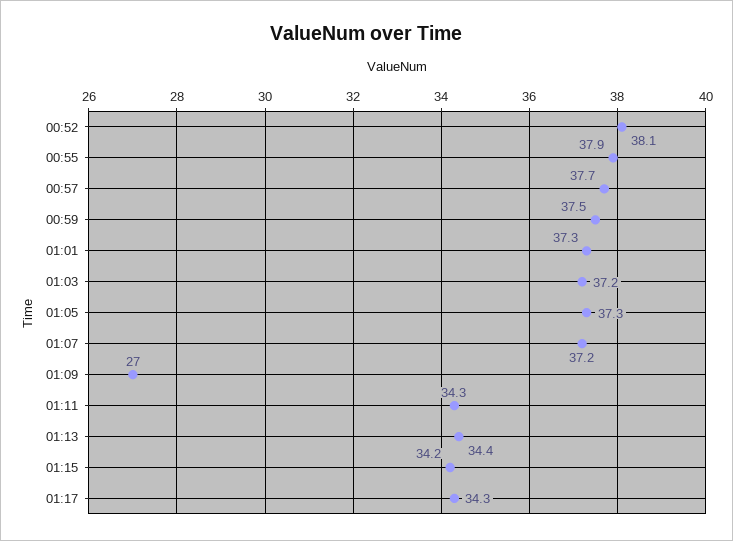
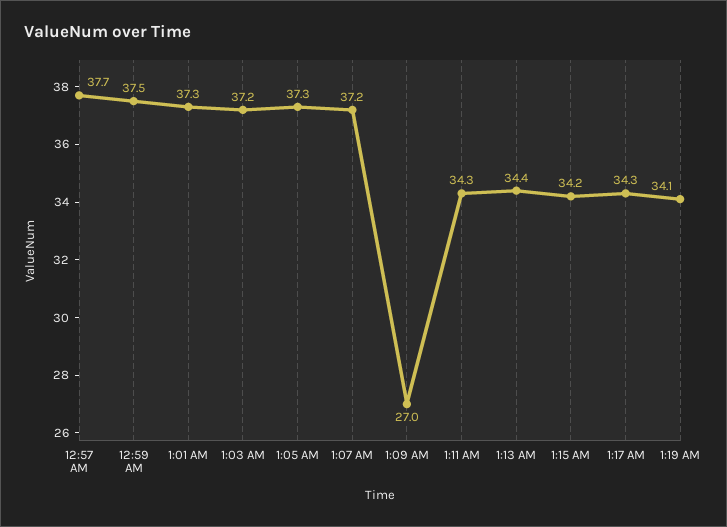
00:52: 38.1 -> none
00:55: 37.9 -> none
1:19 AM: none -> 34.1

